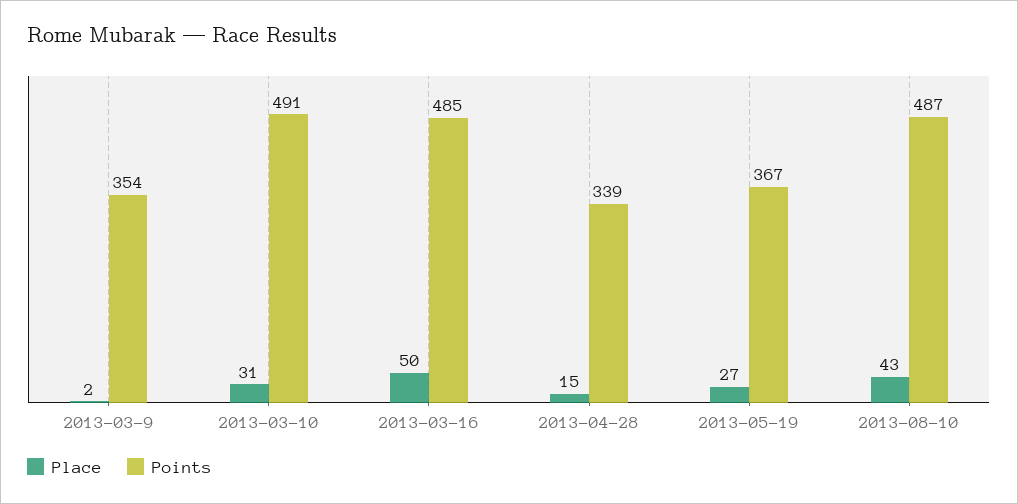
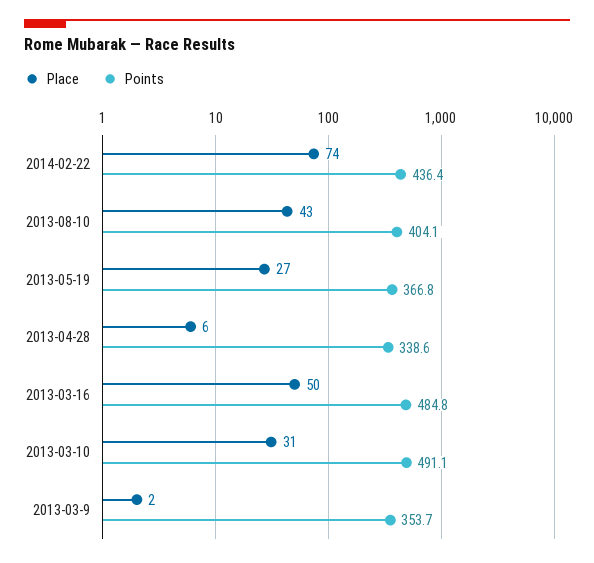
Place, 2013-04-28: 15 -> 6
Points, 2013-08-10: 487 -> 404.1
Place, 2014-02-22: none -> 74
Points, 2014-02-22: none -> 436.4

